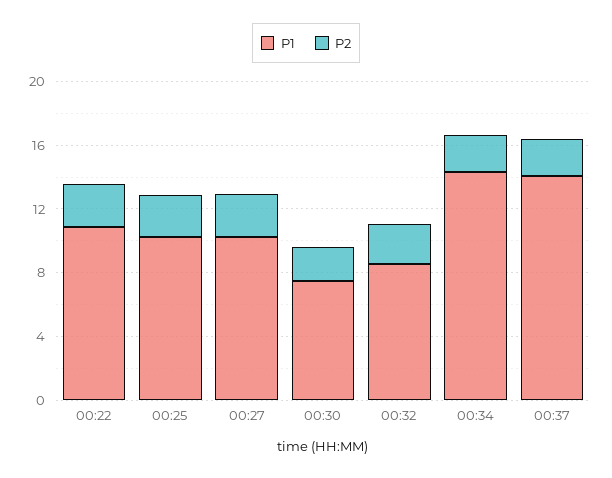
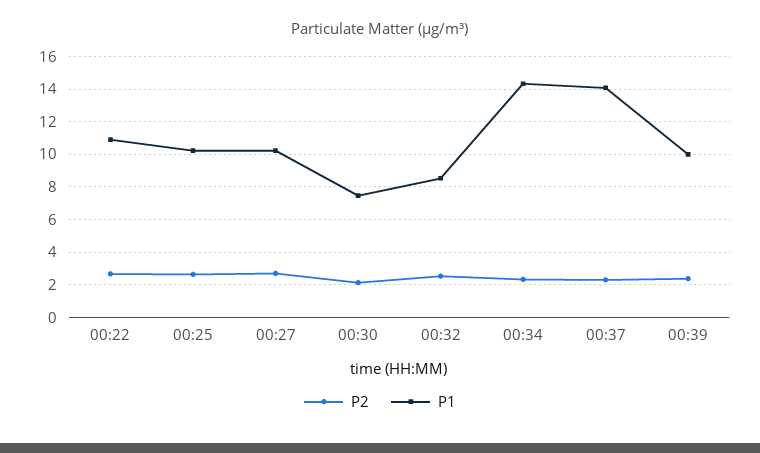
P2, 00:39: none -> 2.5
P1, 00:39: none -> 10

